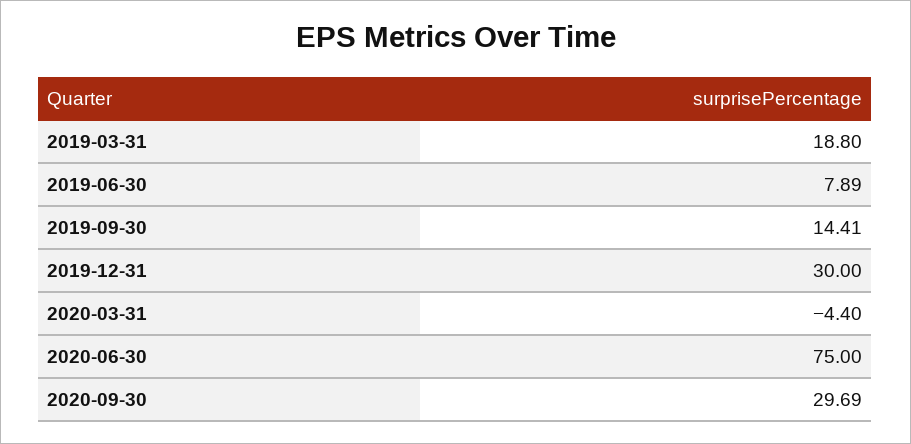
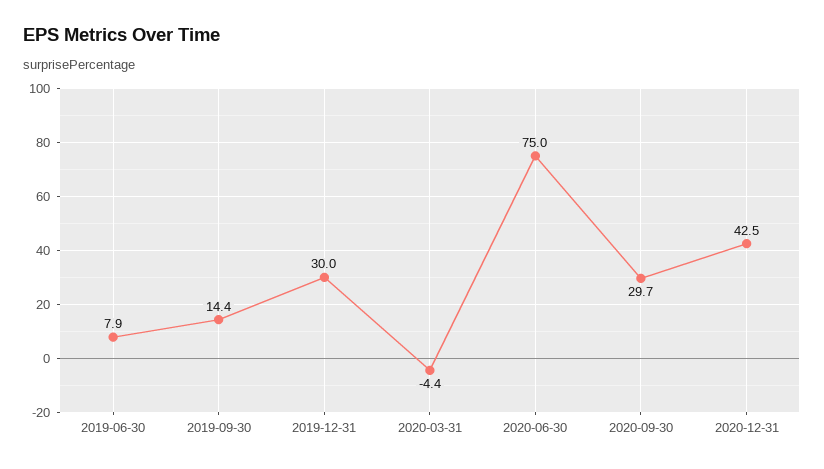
2019-03-31: 18.8 -> none
2020-12-31: none -> 42.5

